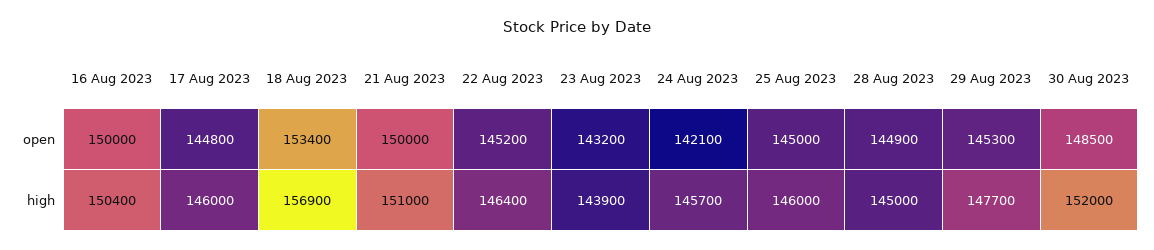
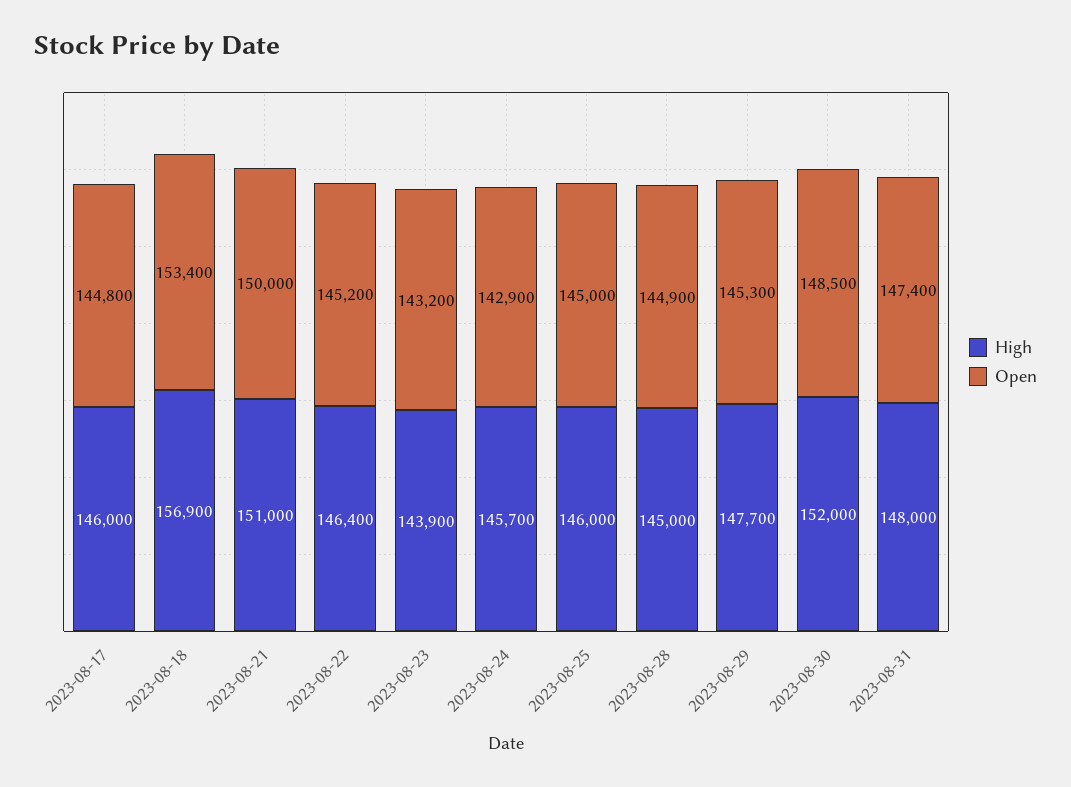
open, 16 Aug 2023: 150000 -> none
open, 24 Aug 2023: 142100 -> 142900
high, 16 Aug 2023: 150400 -> none
high, 2023-08-31: none -> 148000
open, 2023-08-31: none -> 147400

